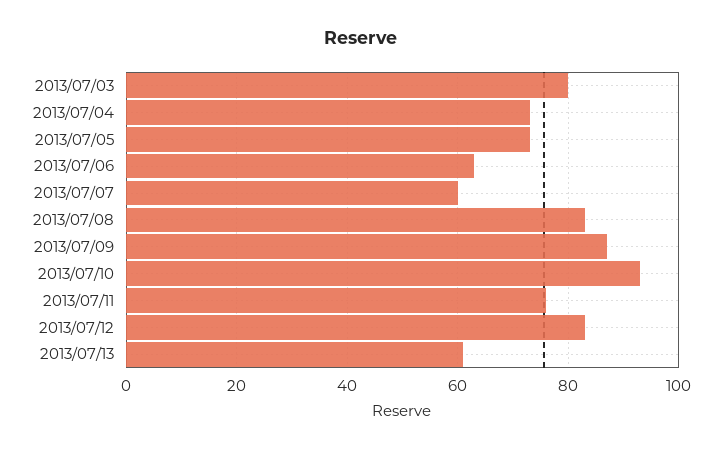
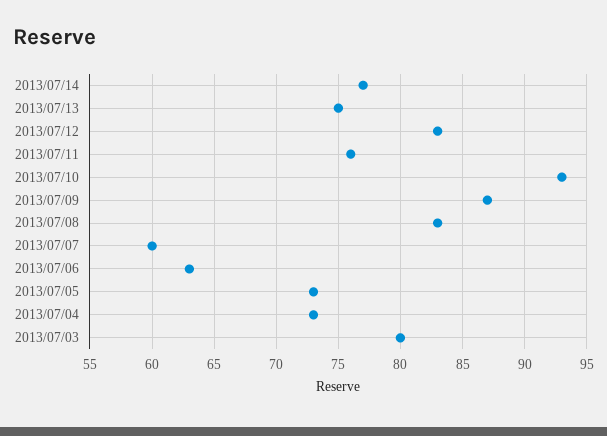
2013/07/13: 60 -> 75
2013/07/14: none -> 77

